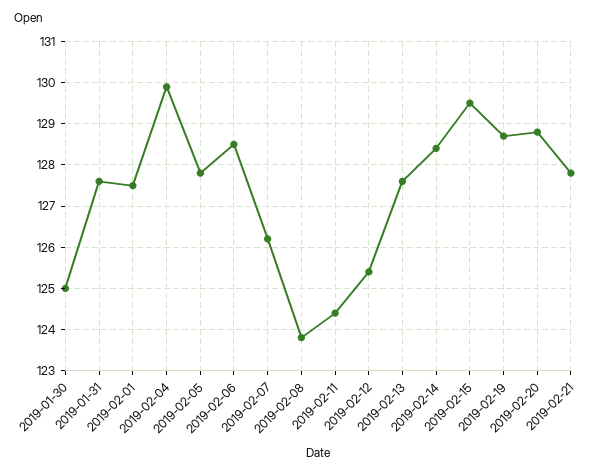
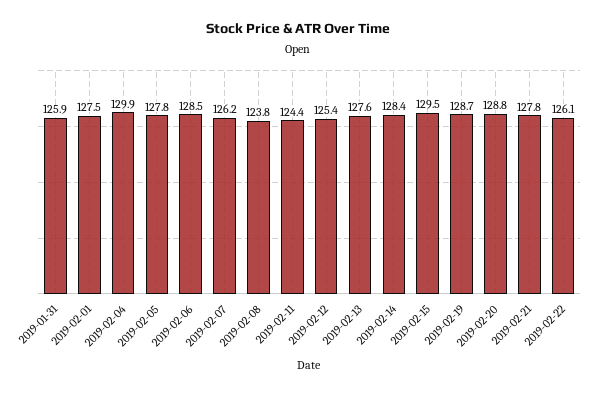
2019-01-30: 125 -> none
2019-01-31: 127.5 -> 125.9
2019-02-22: none -> 126.1

